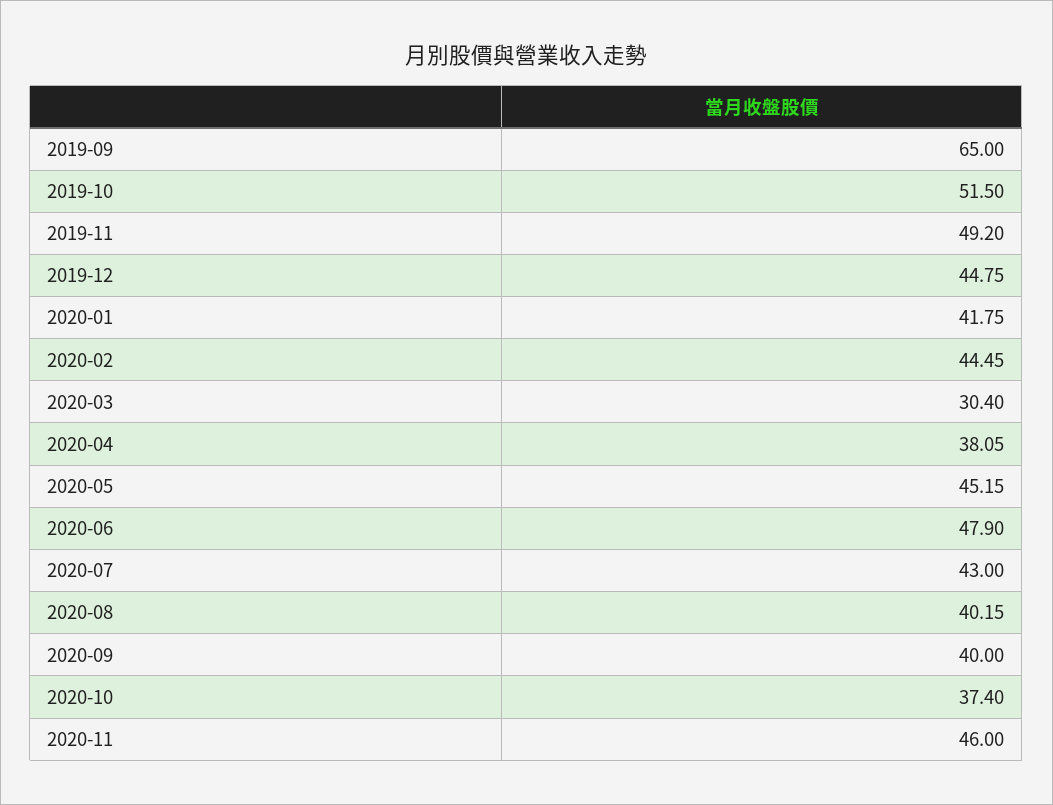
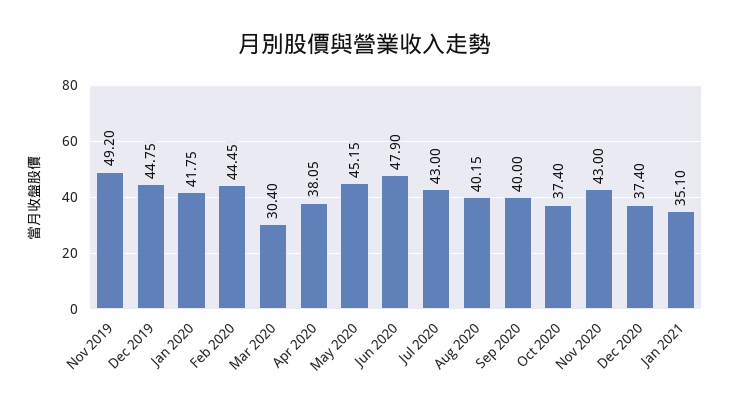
2019-09: 65 -> none
2019-10: 51.5 -> none
2020-11: 46 -> 43
Dec 2020: none -> 37.4
Jan 2021: none -> 35.1

